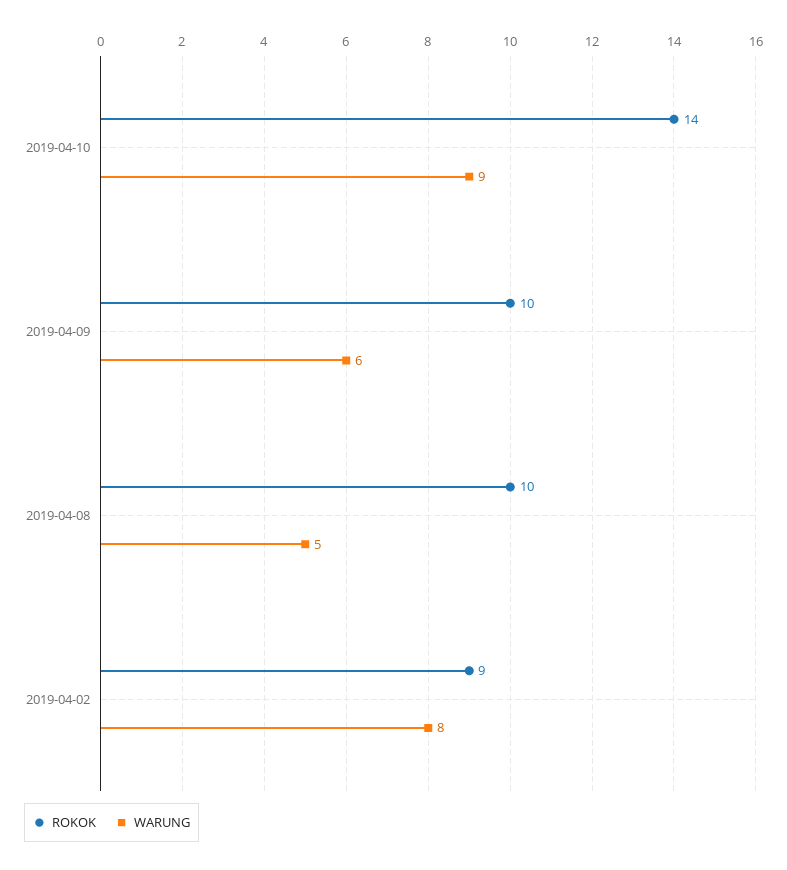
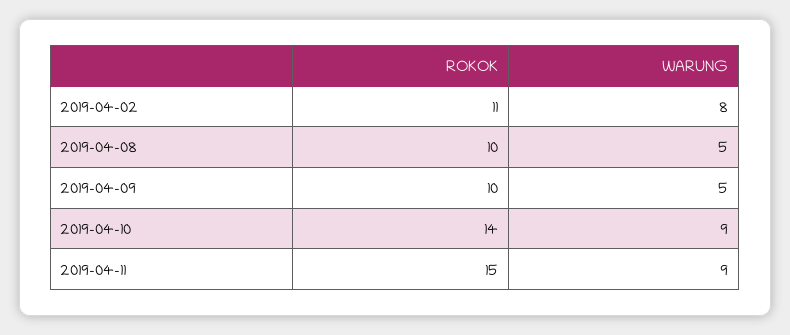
WARUNG, 2019-04-09: 6 -> 5
ROKOK, 2019-04-02: 9 -> 11
ROKOK, 2019-04-11: none -> 15
WARUNG, 2019-04-11: none -> 9

